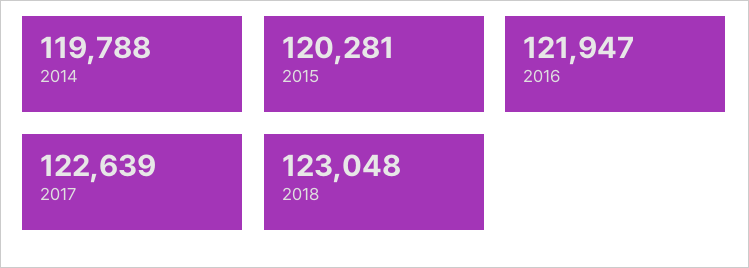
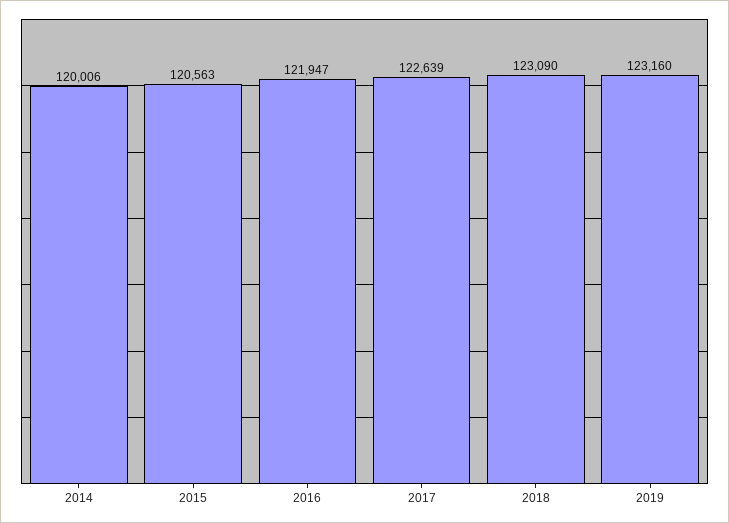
2014: 119788 -> 120006
2015: 120281 -> 120563
2018: 123048 -> 123090
2019: none -> 123160

